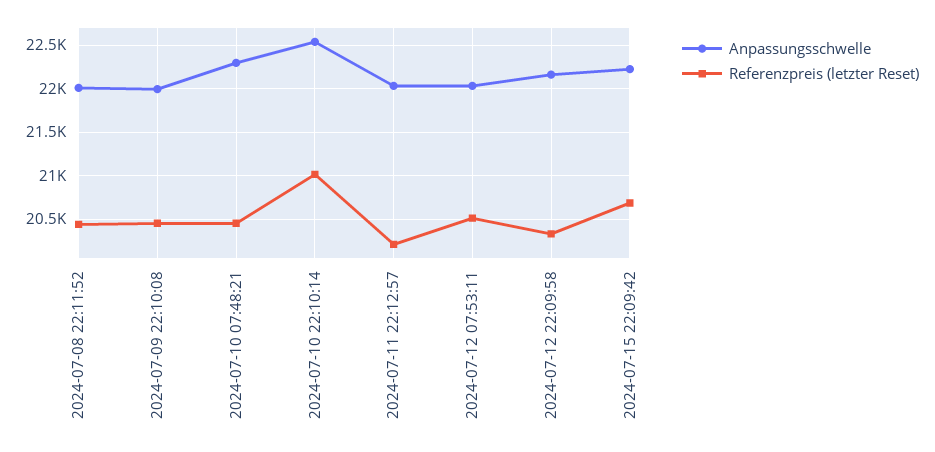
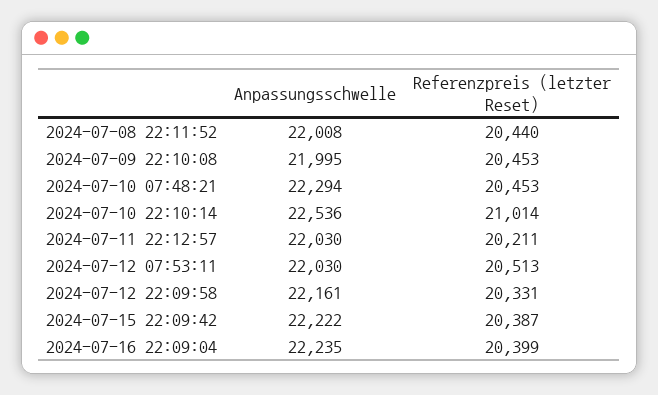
Referenzpreis (letzter Reset), 2024-07-15 22:09:42: 20700 -> 20387
Anpassungsschwelle, 2024-07-16 22:09:04: none -> 22235
Referenzpreis (letzter Reset), 2024-07-16 22:09:04: none -> 20399

